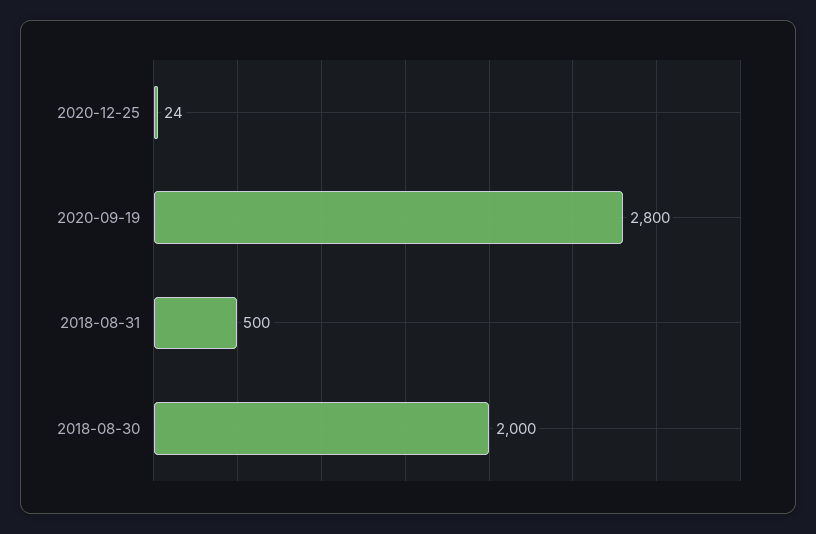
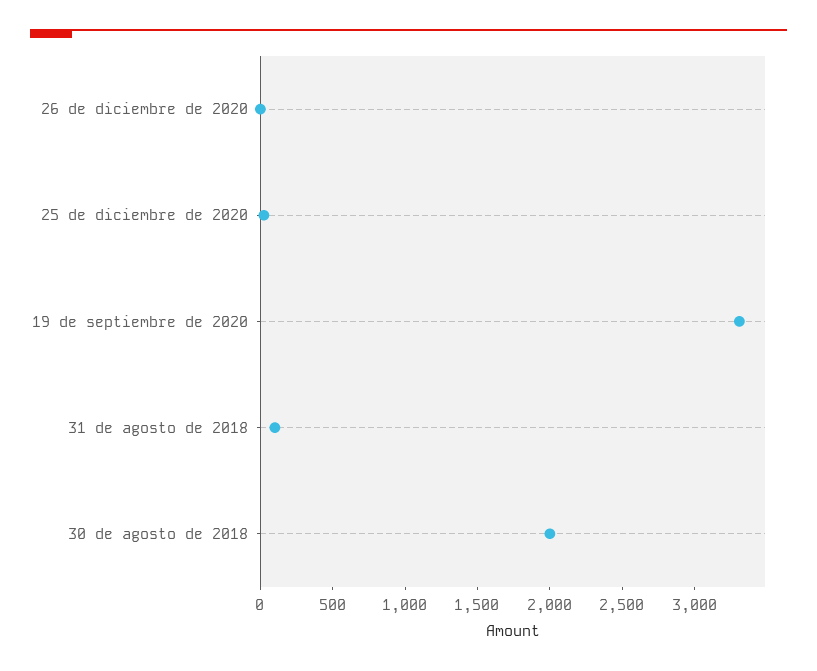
2020-09-19: 2800 -> 3300
2018-08-31: 500 -> 100
26 de diciembre de 2020: none -> 0

